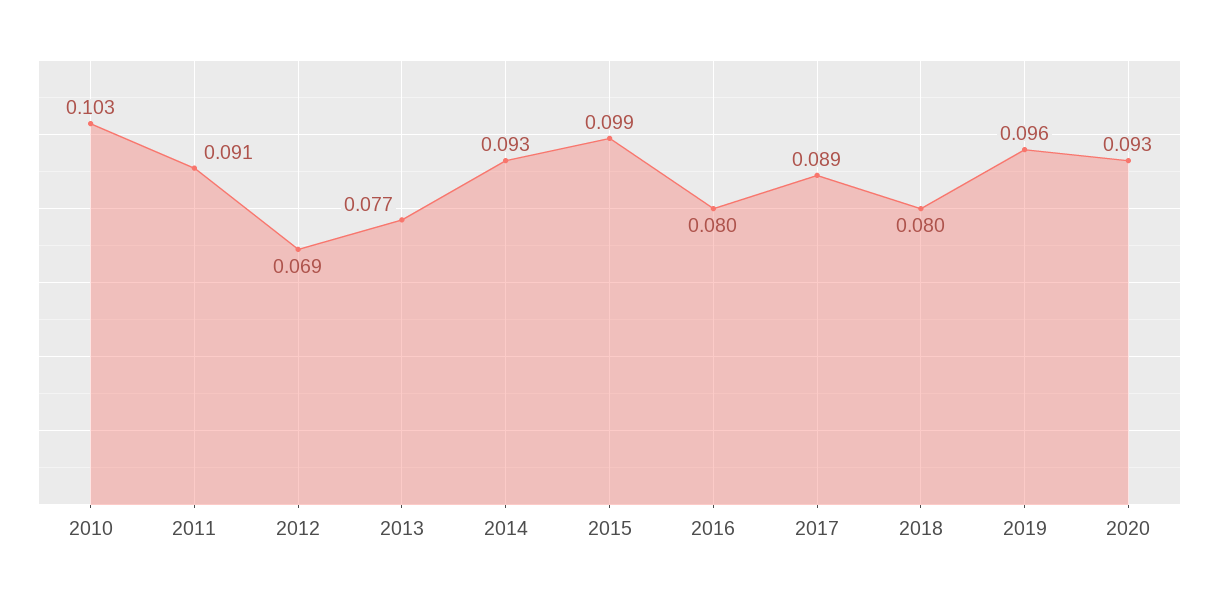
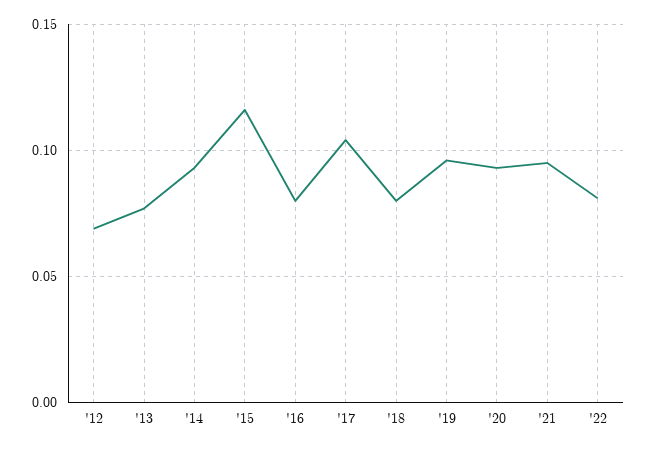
2010: 0.103 -> none
2011: 0.091 -> none
2015: 0.099 -> 0.115
2017: 0.089 -> 0.105
'21: none -> 0.095
'22: none -> 0.08

